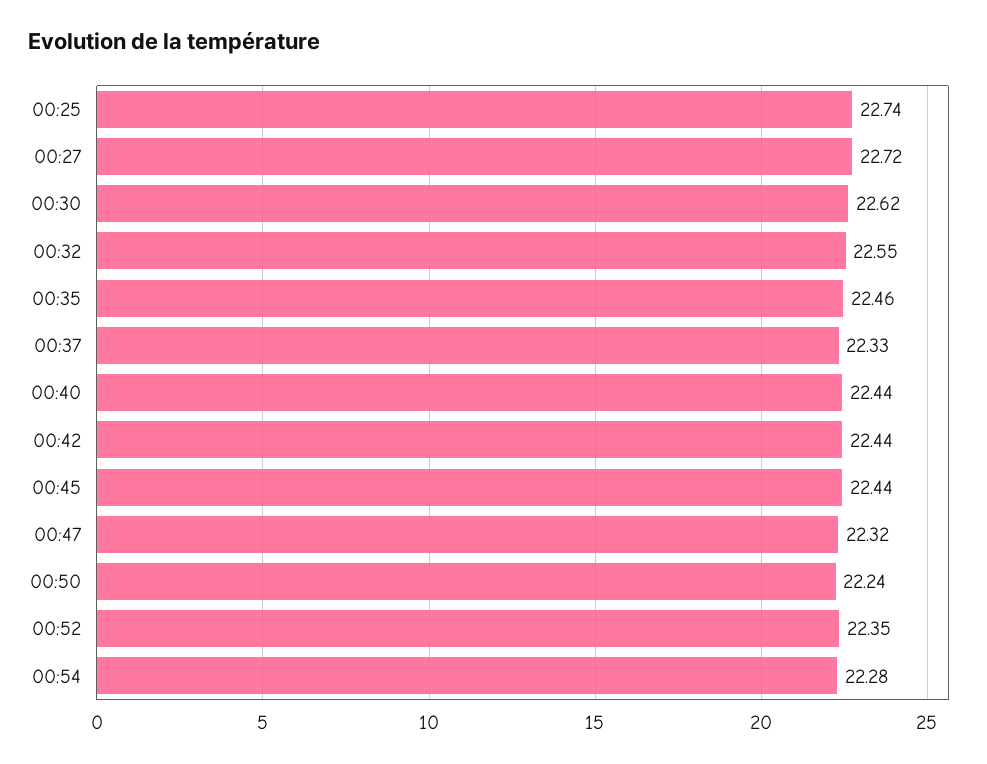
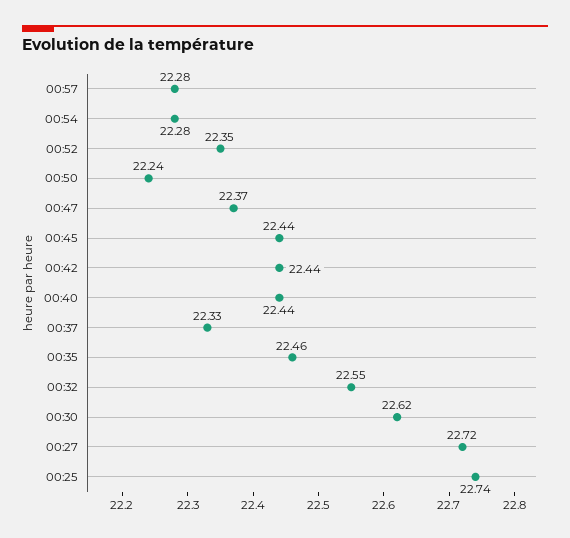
00:47: 22.32 -> 22.37
00:57: none -> 22.28

